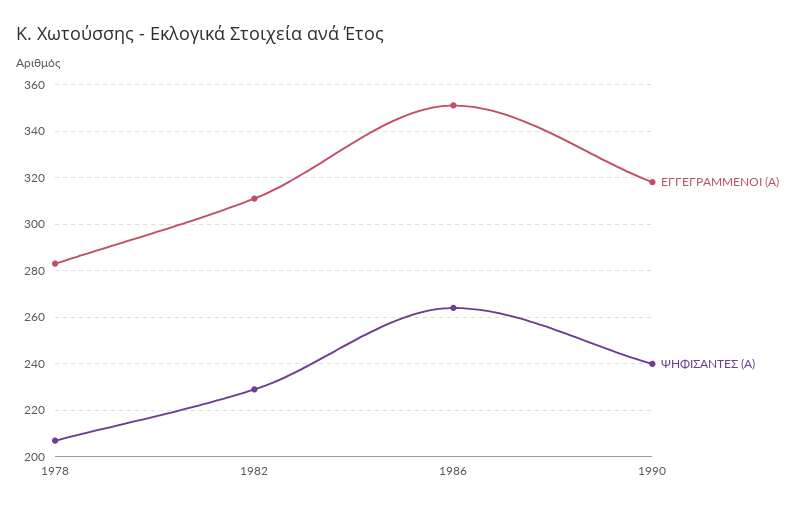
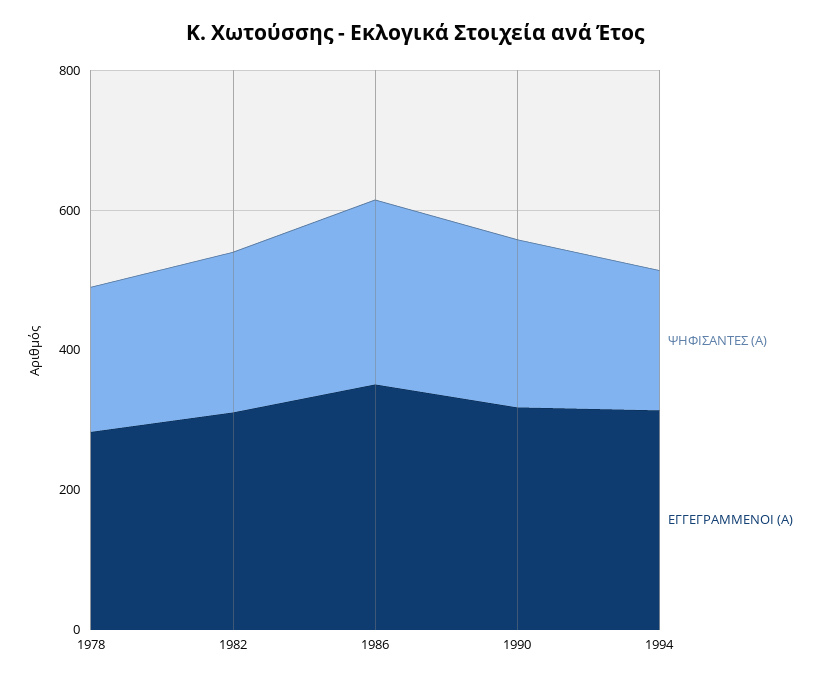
ΨΗΦΙΣΑΝΤΕΣ (Α), 1994: none -> 200
ΕΓΓΕΓΡΑΜΜΕΝΟΙ (Α), 1994: none -> 300

